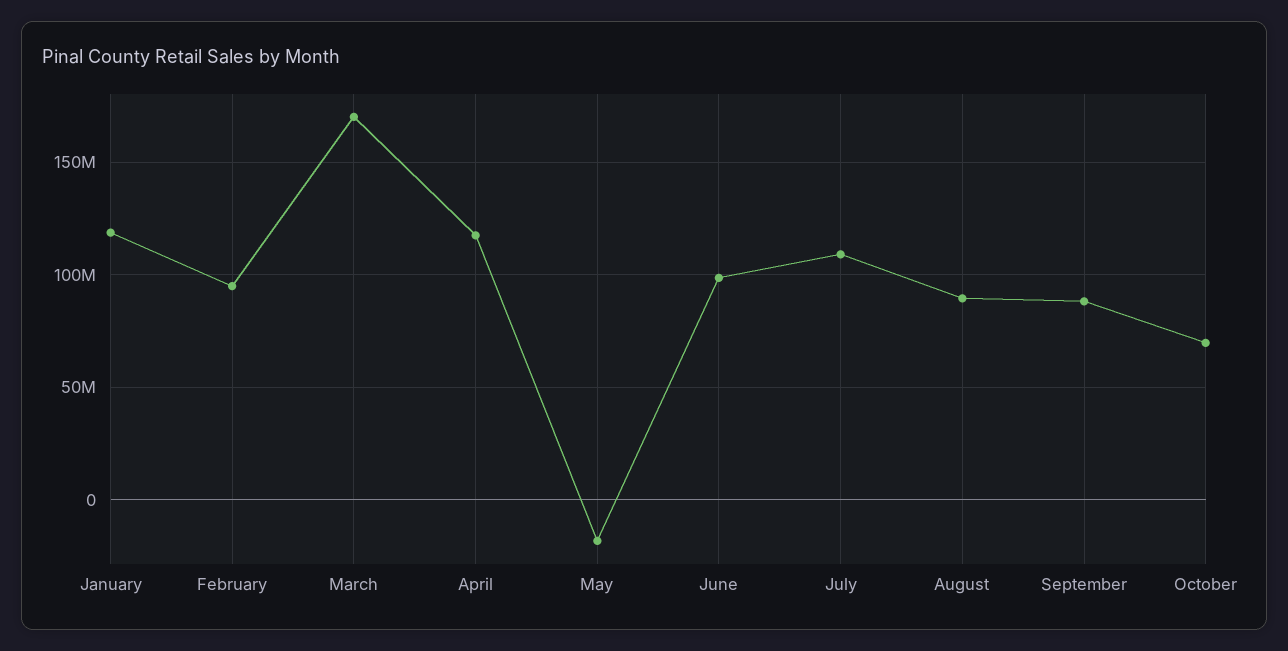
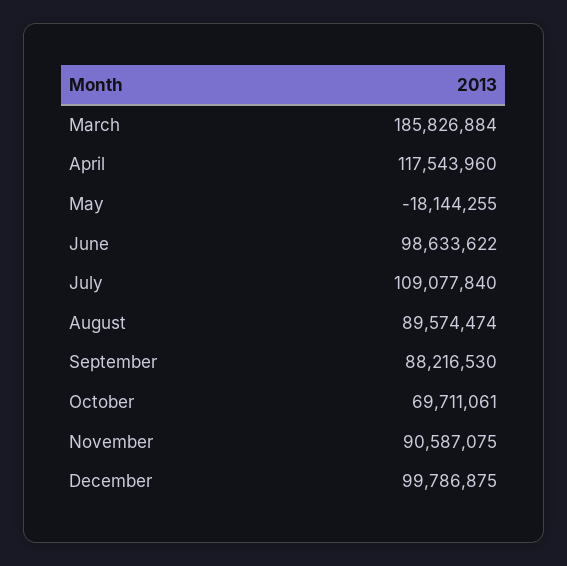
January: 120000000 -> none
February: 95000000 -> none
March: 170000000 -> 185826884
November: none -> 90587075
December: none -> 99786875

